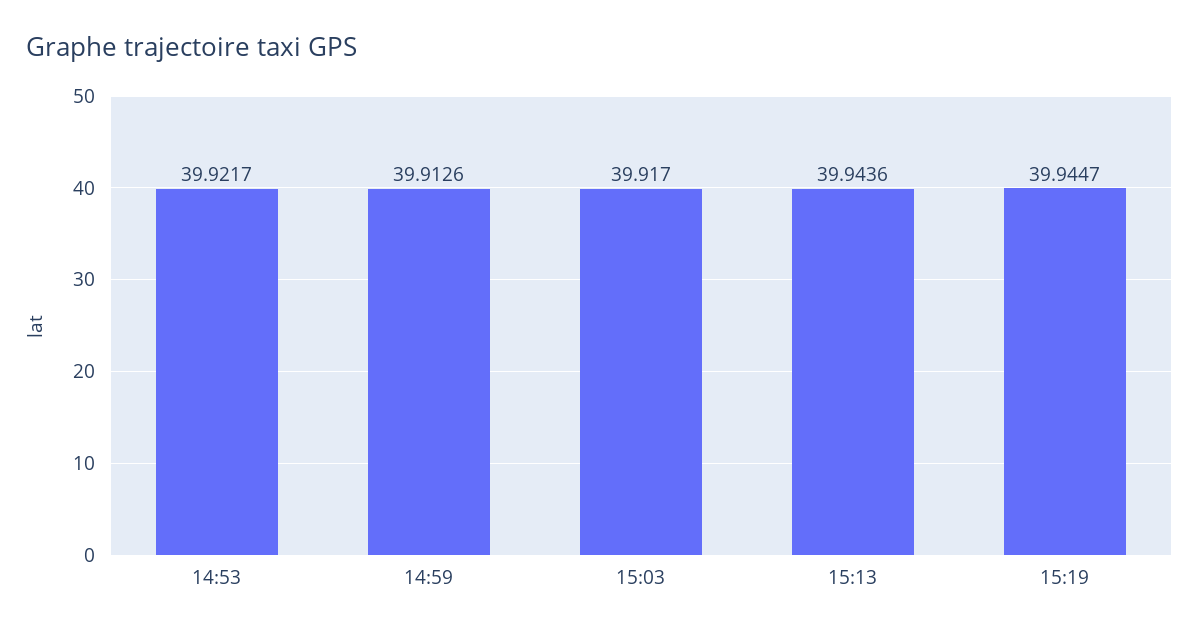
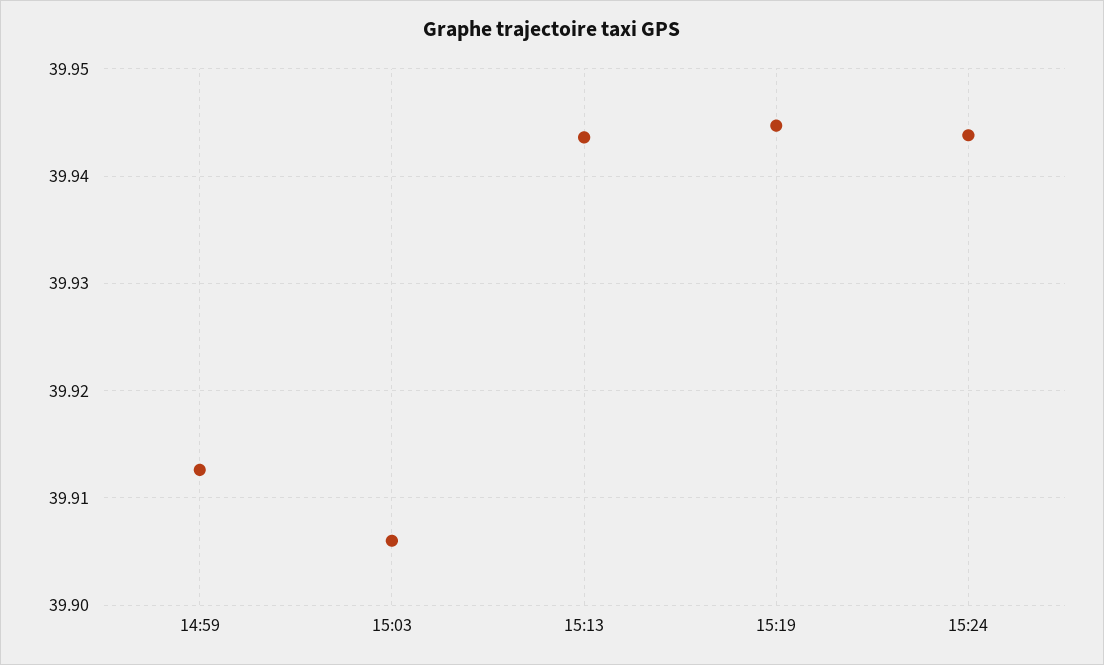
14:53: 39.9217 -> none
15:03: 39.917 -> 39.906
15:24: none -> 39.944

